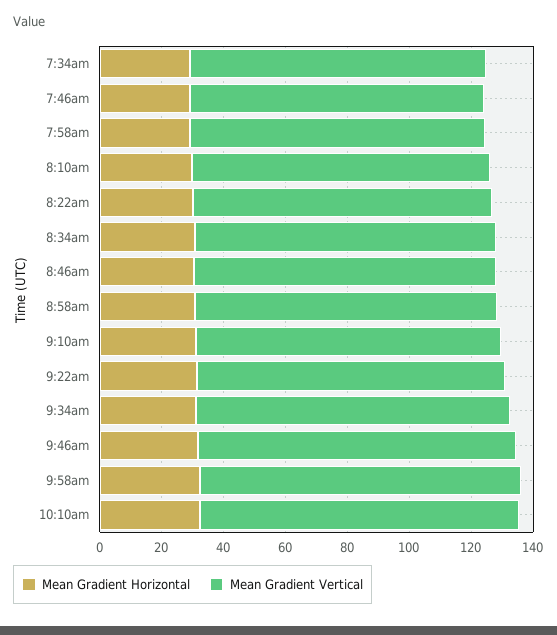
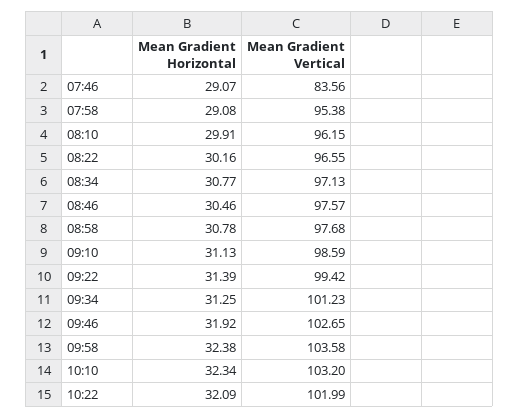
Mean Gradient Horizontal, 7:34am: 30 -> none
Mean Gradient Vertical, 7:34am: 95 -> none
Mean Gradient Vertical, 7:46am: 95 -> 83.56
Mean Gradient Horizontal, 10:22: none -> 32.09
Mean Gradient Vertical, 10:22: none -> 101.99

